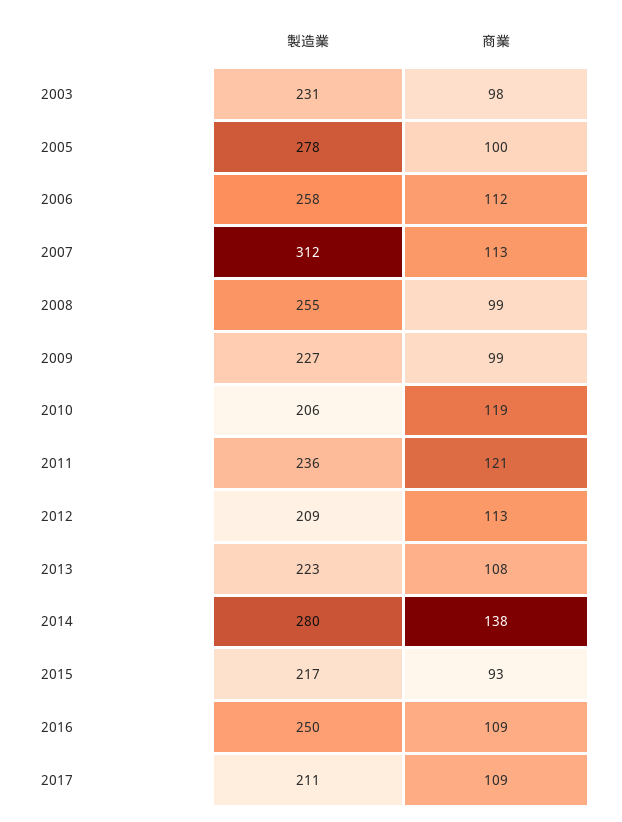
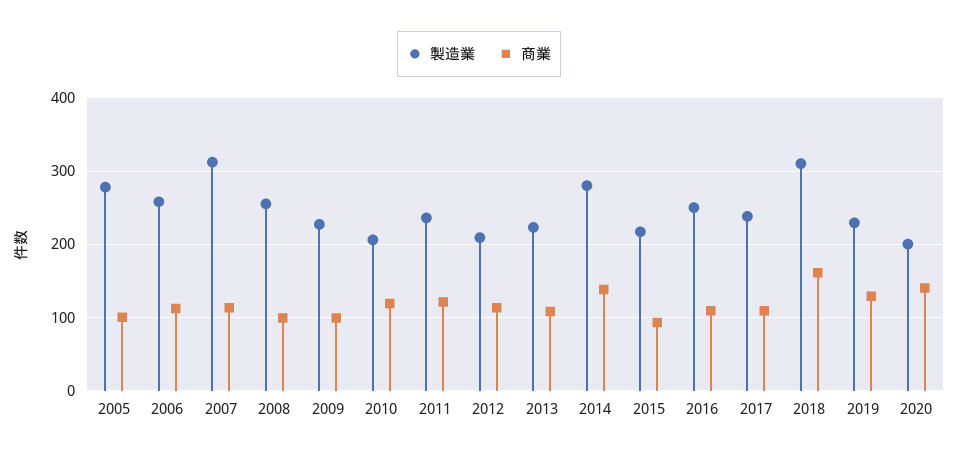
製造業, 2003: 231 -> none
商業, 2003: 98 -> none
製造業, 2017: 211 -> 240
製造業, 2018: none -> 310
商業, 2018: none -> 160
製造業, 2019: none -> 230
商業, 2019: none -> 130
製造業, 2020: none -> 200
商業, 2020: none -> 140

